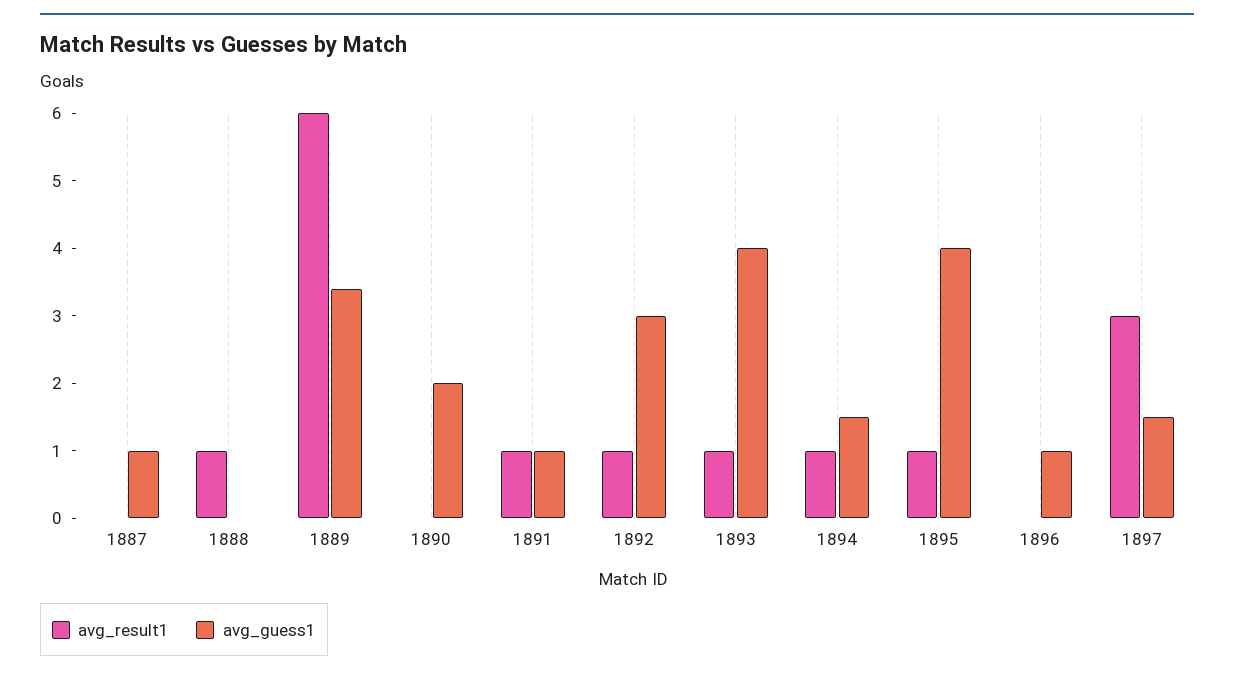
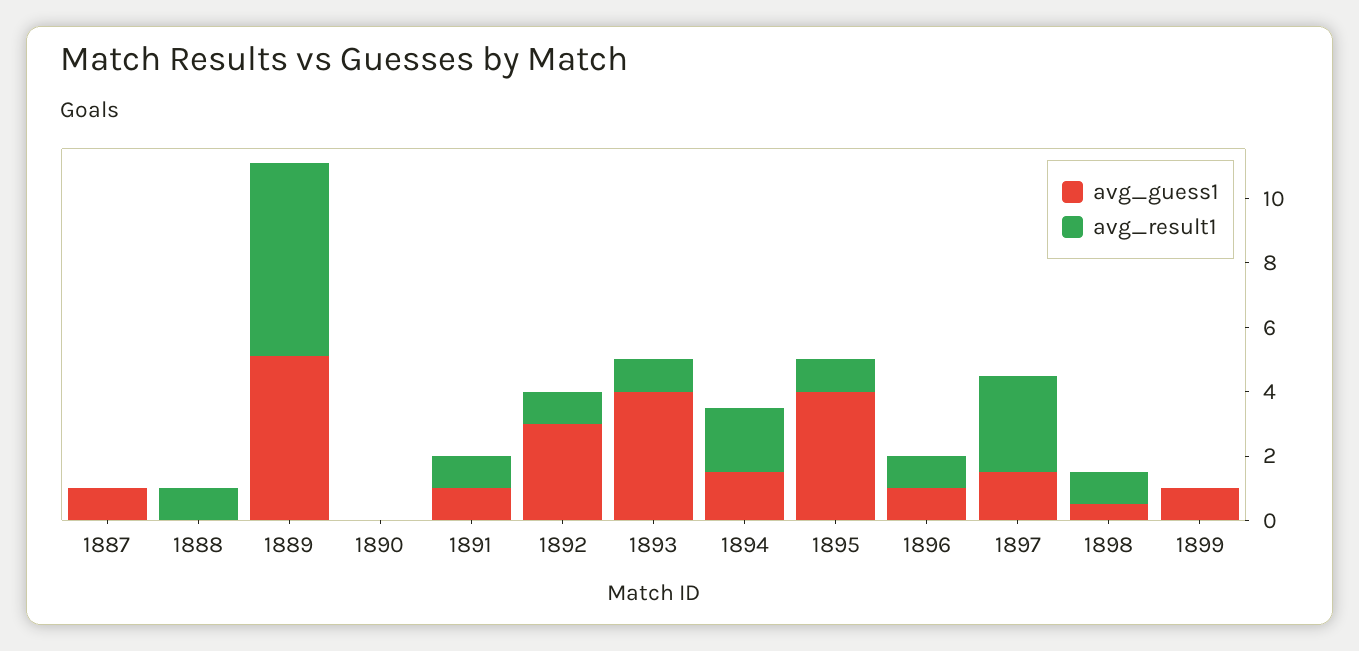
avg_guess1, 1889: 3.5 -> 5
avg_guess1, 1890: 2 -> 0
avg_result1, 1894: 1 -> 2
avg_result1, 1896: 0 -> 1
avg_guess1, 1898: none -> 0.5
avg_result1, 1898: none -> 1
avg_guess1, 1899: none -> 1
avg_result1, 1899: none -> 0

